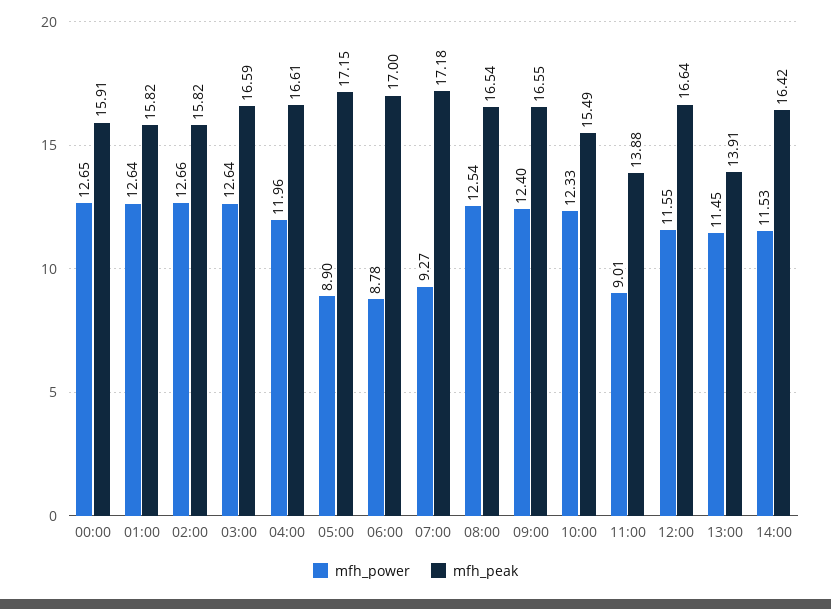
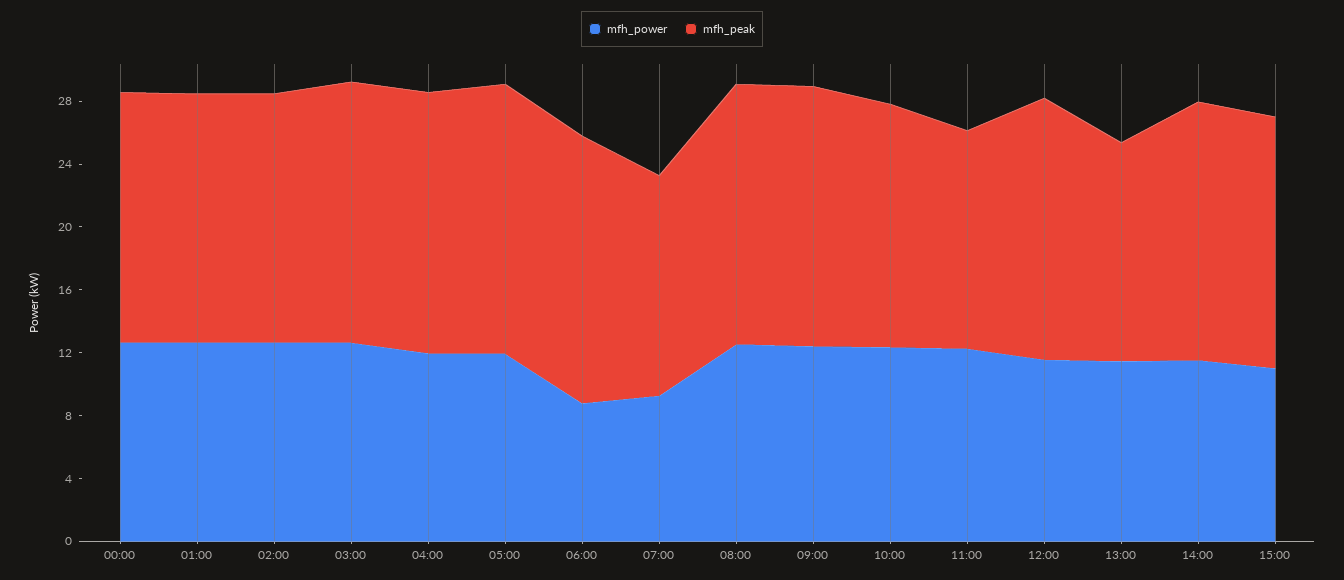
mfh_power, 05:00: 8.9 -> 12
mfh_peak, 07:00: 17.18 -> 14
mfh_power, 11:00: 9.01 -> 12
mfh_power, 15:00: none -> 11
mfh_peak, 15:00: none -> 16

